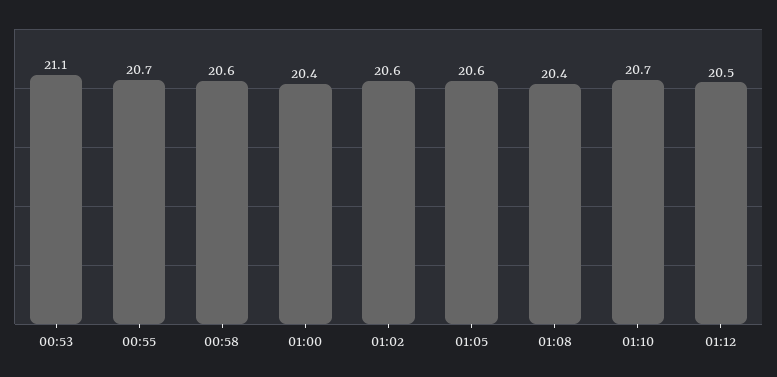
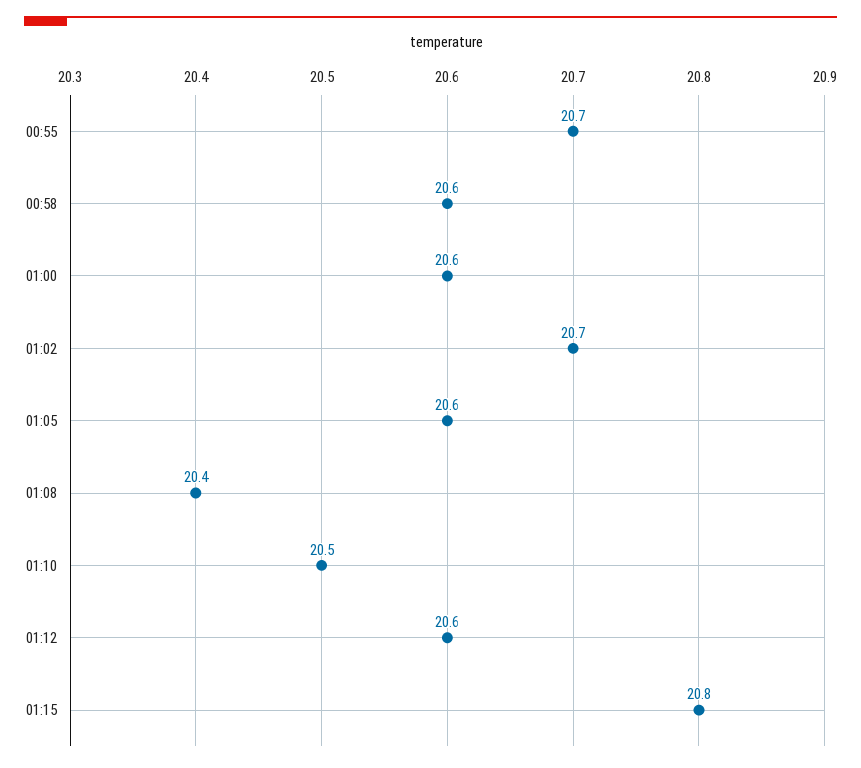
00:53: 21.1 -> none
01:00: 20.4 -> 20.6
01:02: 20.6 -> 20.7
01:10: 20.7 -> 20.5
01:12: 20.5 -> 20.6
01:15: none -> 20.8

